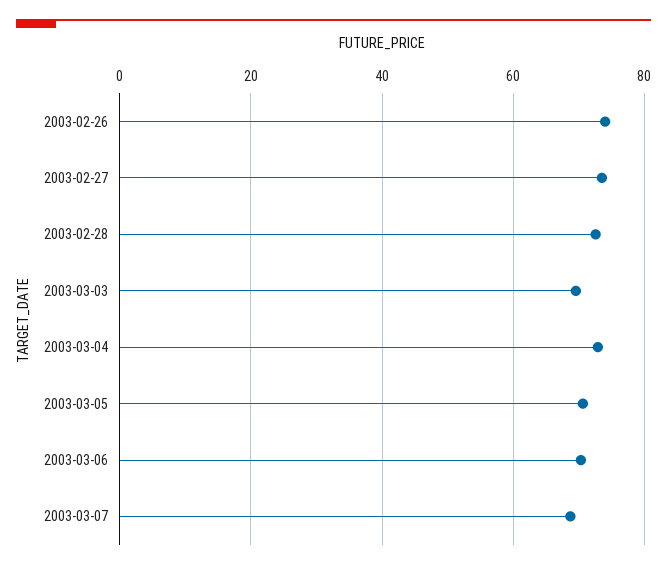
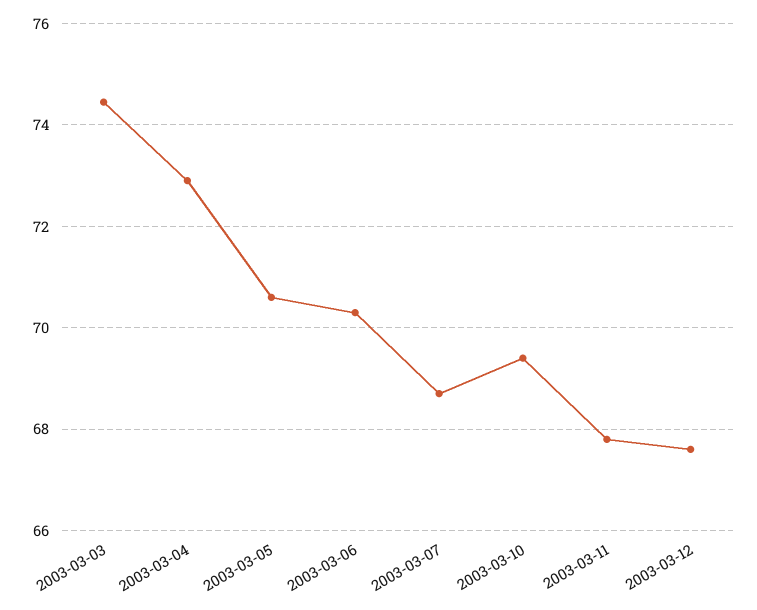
2003-02-26: 74 -> none
2003-02-27: 74 -> none
2003-02-28: 72 -> none
2003-03-03: 70 -> 74.4
2003-03-10: none -> 69.4
2003-03-11: none -> 67.8
2003-03-12: none -> 67.6

